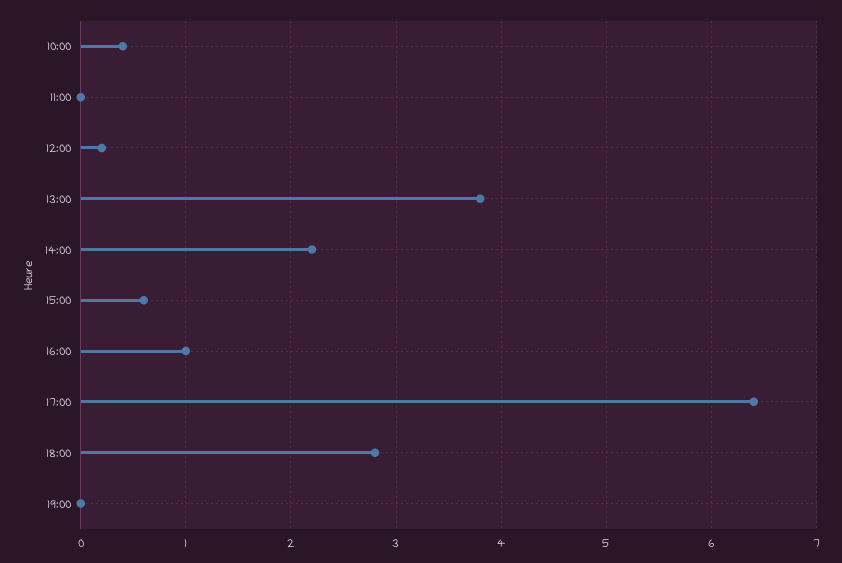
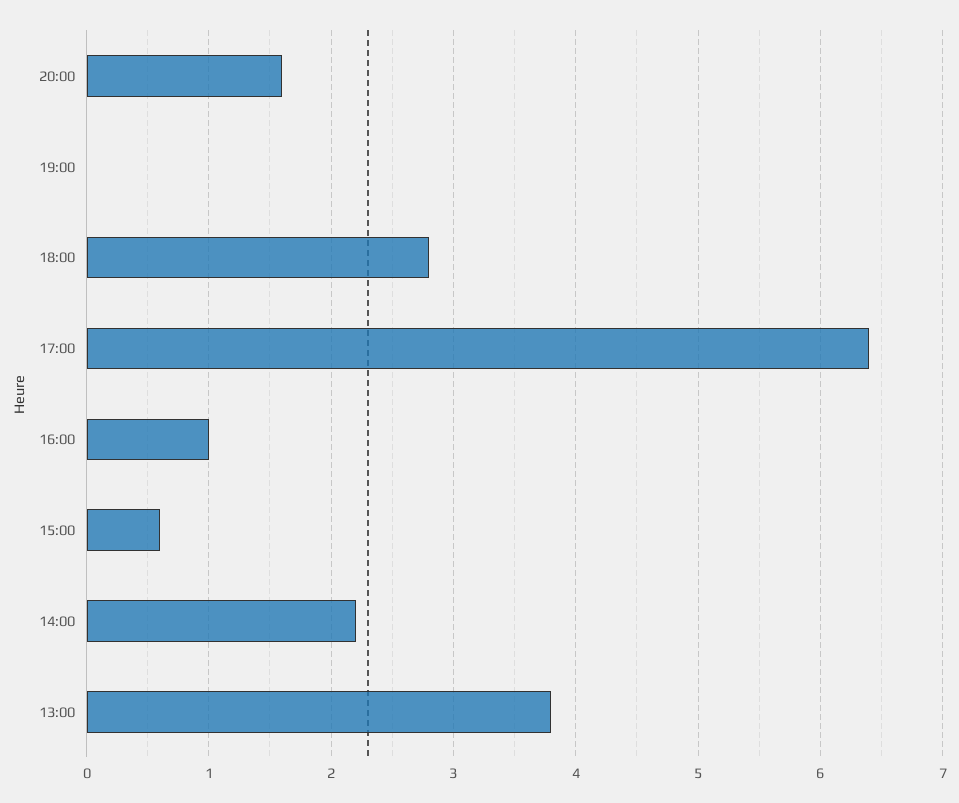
10:00: 0.4 -> none
11:00: 0 -> none
12:00: 0.2 -> none
20:00: none -> 1.6

